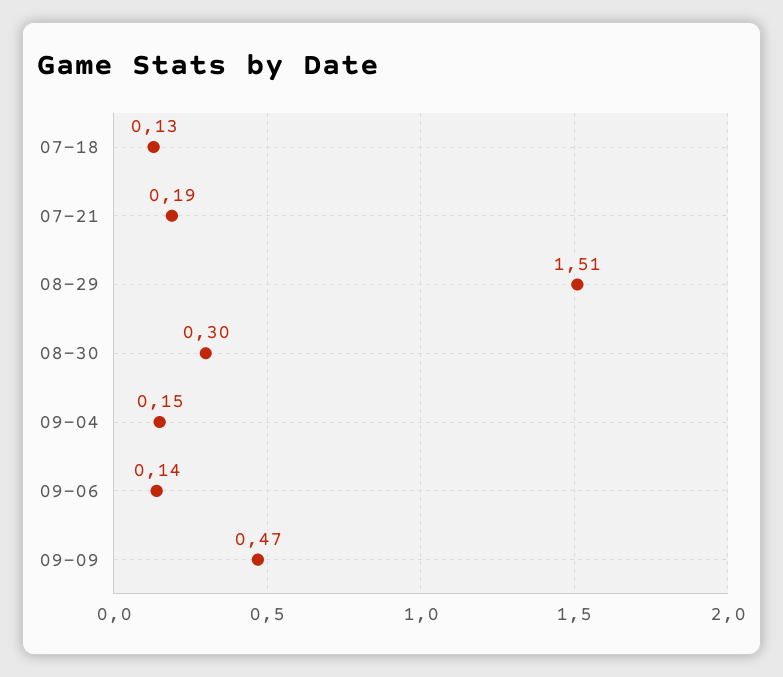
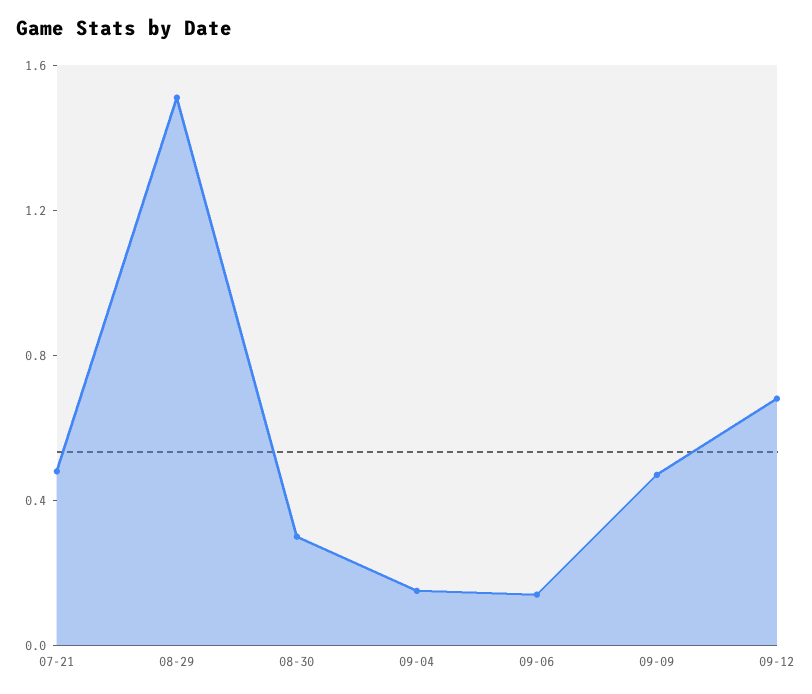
07-18: 0.13 -> none
07-21: 0.19 -> 0.5
09-12: none -> 0.7

